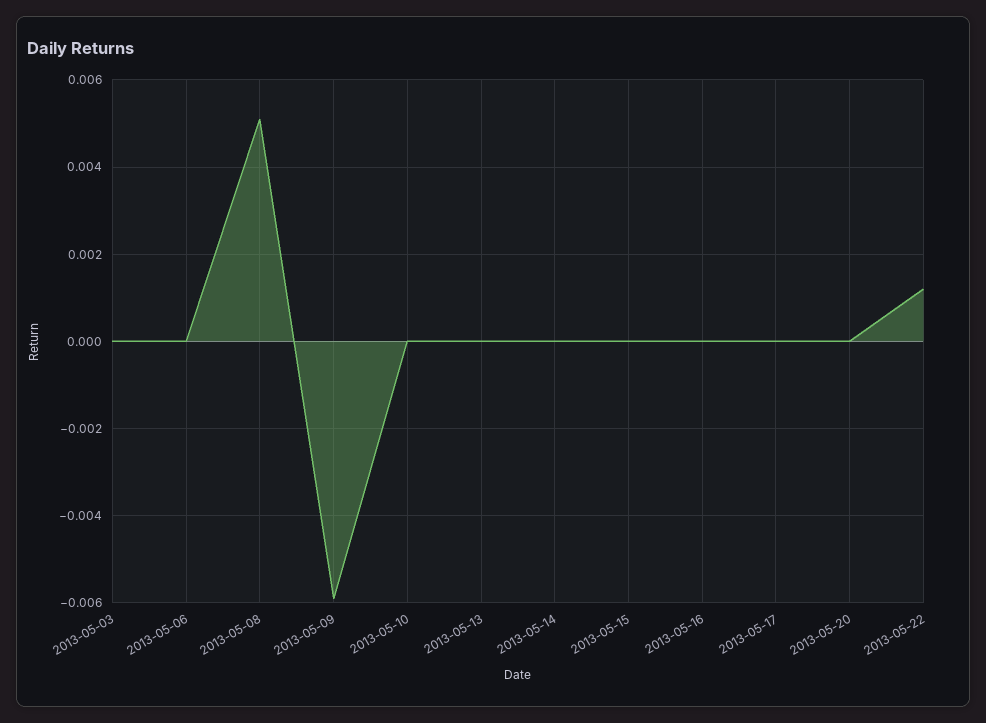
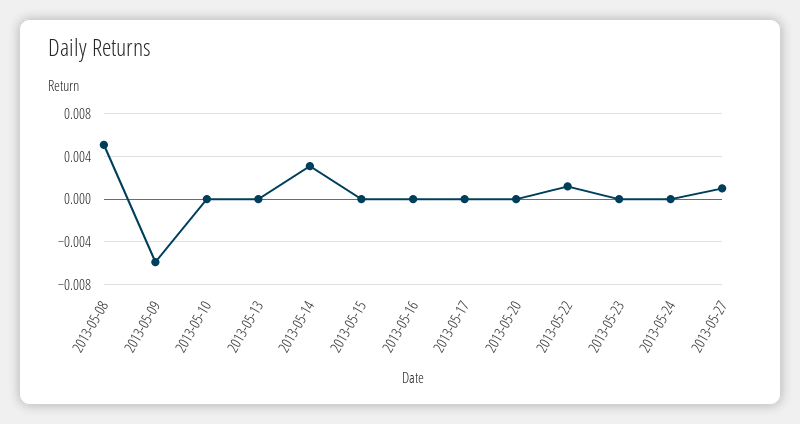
2013-05-03: 0 -> none
2013-05-06: 0 -> none
2013-05-14: 0 -> 0.003
2013-05-23: none -> 0
2013-05-24: none -> 0
2013-05-27: none -> 0.001

